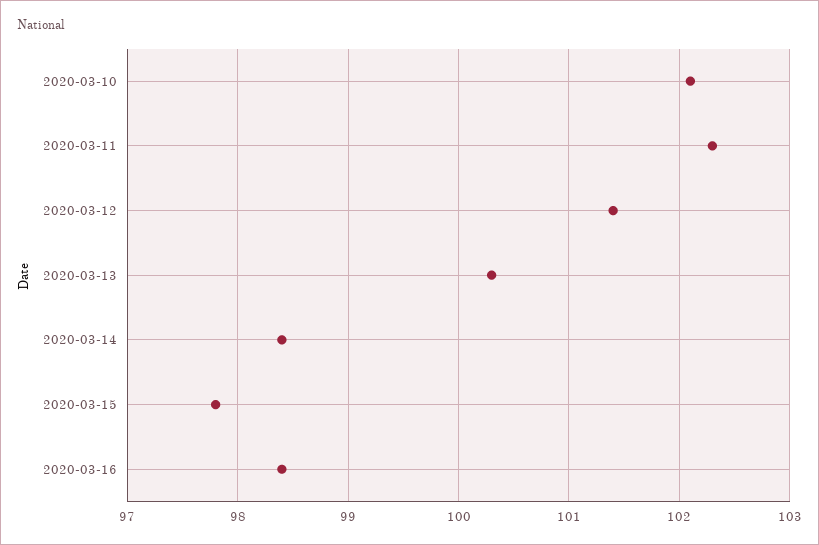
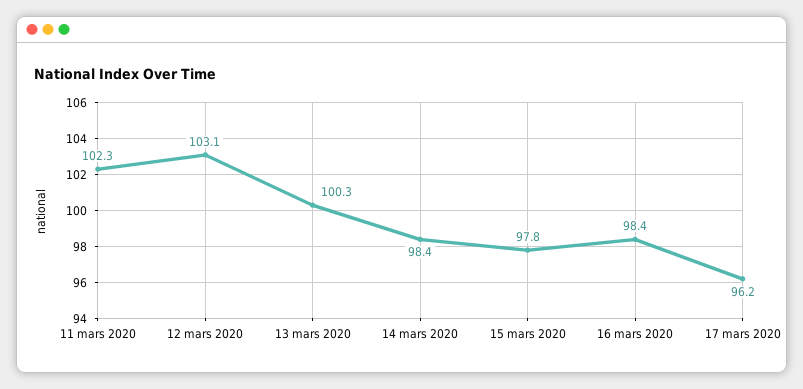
2020-03-10: 102.1 -> none
2020-03-12: 101.4 -> 103.1
17 mars 2020: none -> 96.2

